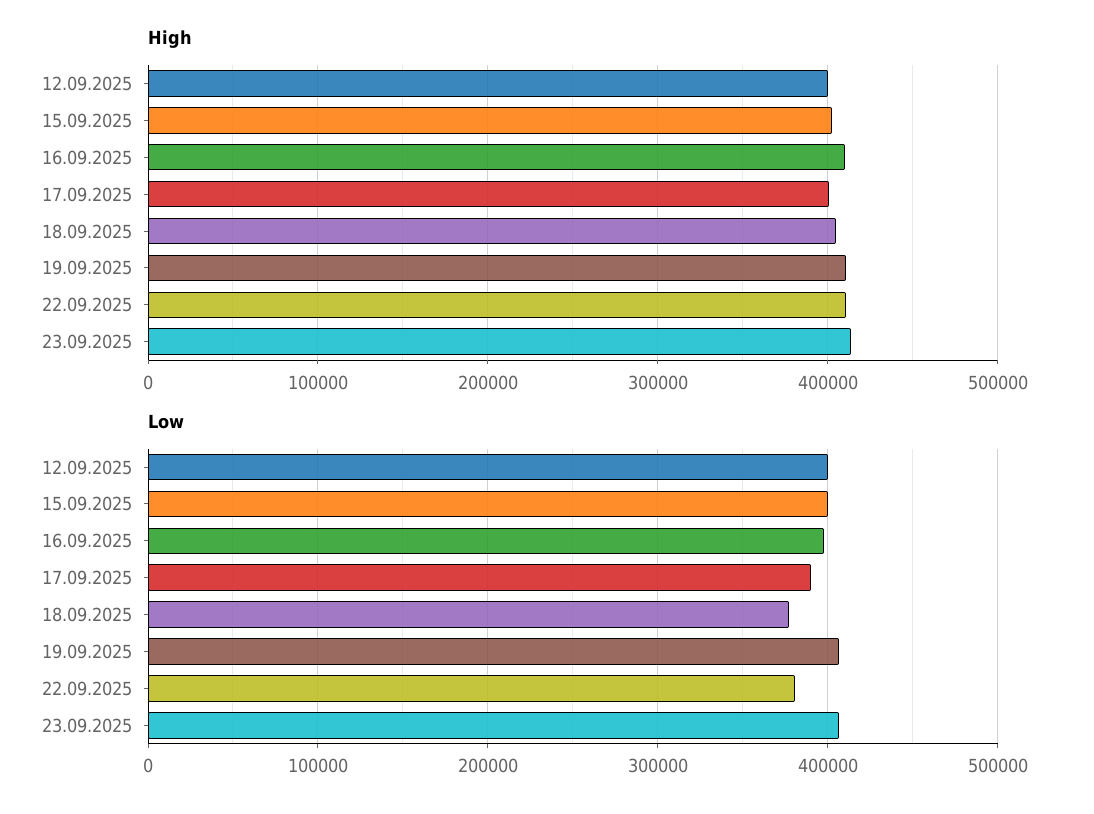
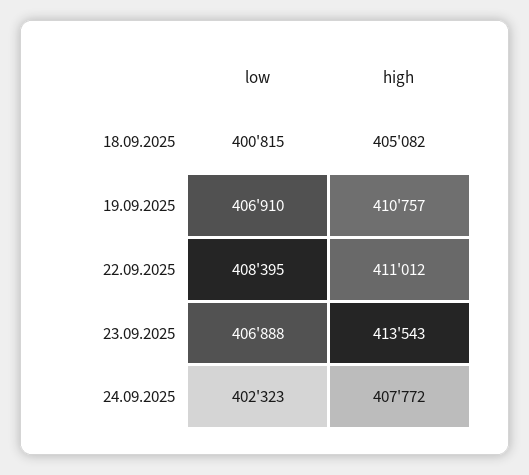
High, 12.09.2025: 400000 -> none
High, 15.09.2025: 400000 -> none
High, 16.09.2025: 410000 -> none
High, 17.09.2025: 400000 -> none
Low, 12.09.2025: 400000 -> none
Low, 15.09.2025: 400000 -> none
Low, 16.09.2025: 400000 -> none
Low, 17.09.2025: 390000 -> none
Low, 18.09.2025: 380000 -> 400815
Low, 22.09.2025: 380000 -> 408395
Low, 24.09.2025: none -> 402323
High, 24.09.2025: none -> 407772

